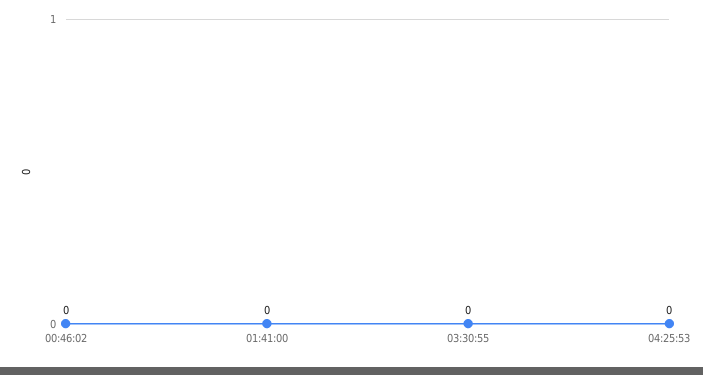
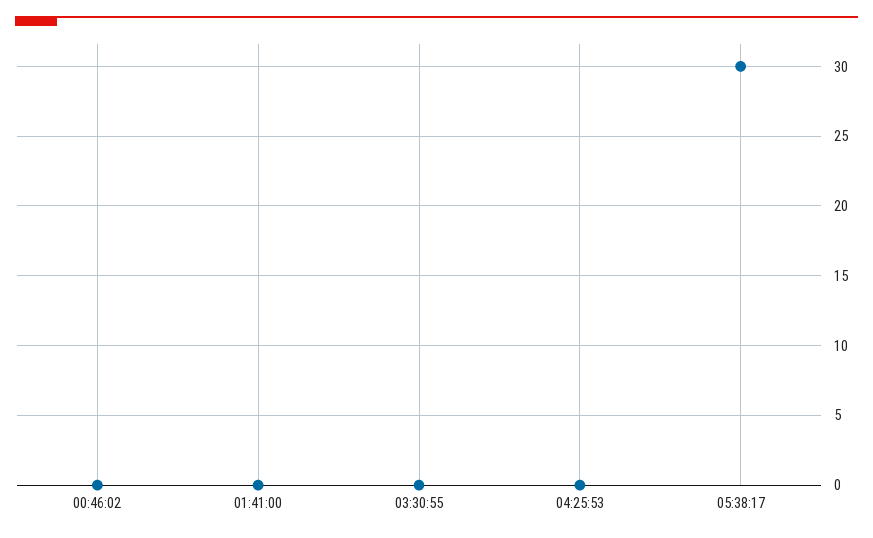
05:38:17: none -> 30

